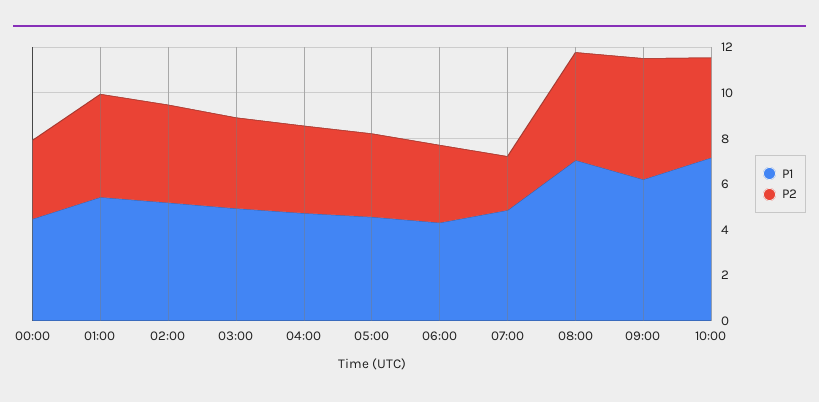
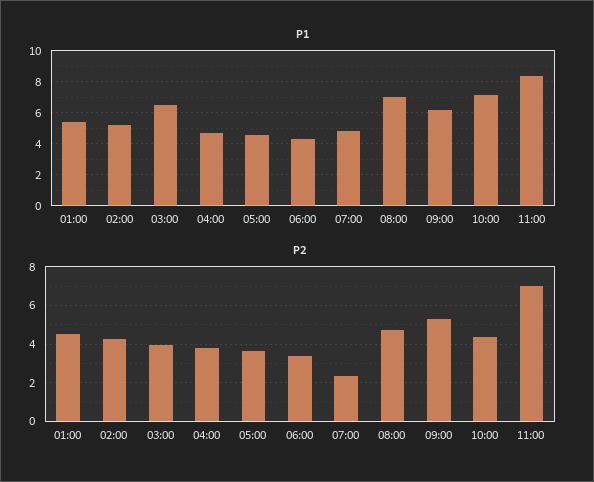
P1, 00:00: 4.5 -> none
P2, 00:00: 3.5 -> none
P1, 03:00: 5 -> 6.5
P1, 11:00: none -> 8.5
P2, 11:00: none -> 7

